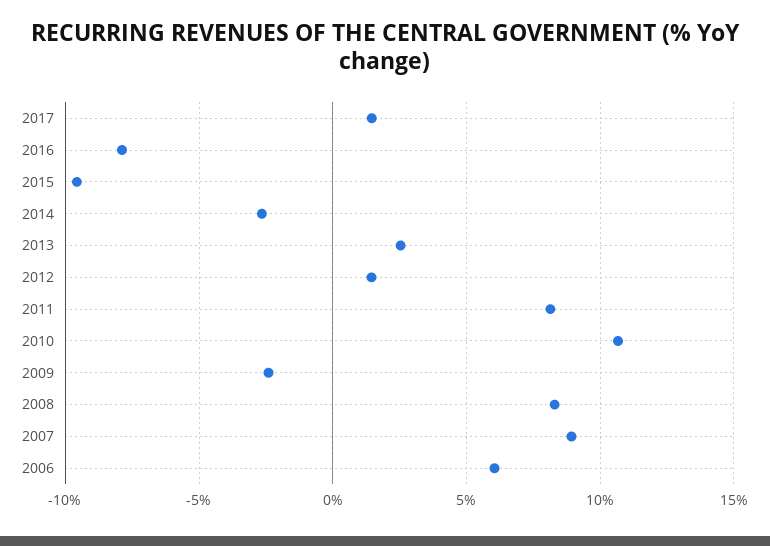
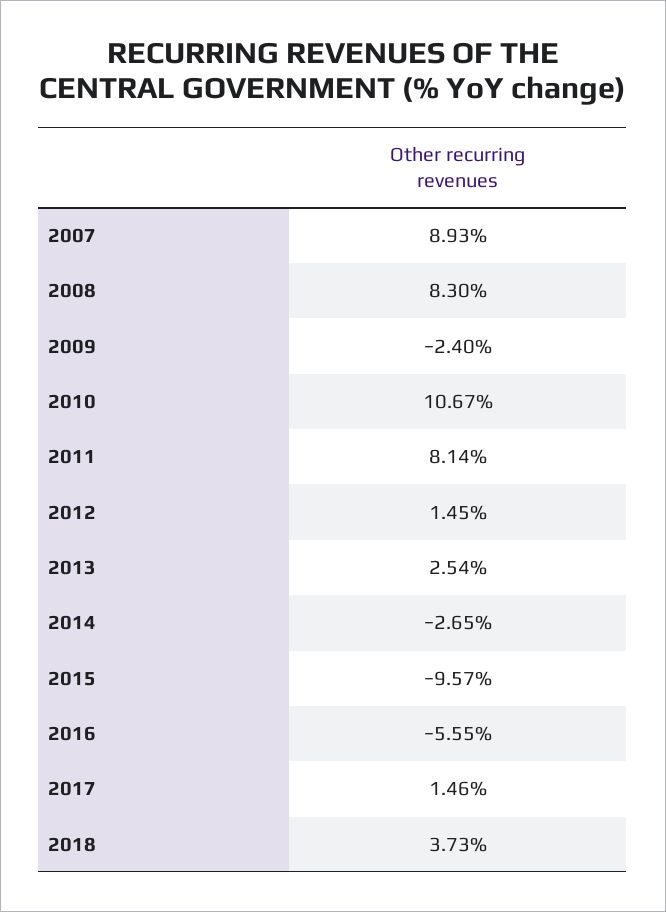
2016: -8 -> -5.55
2006: 6 -> none
2018: none -> 3.73

